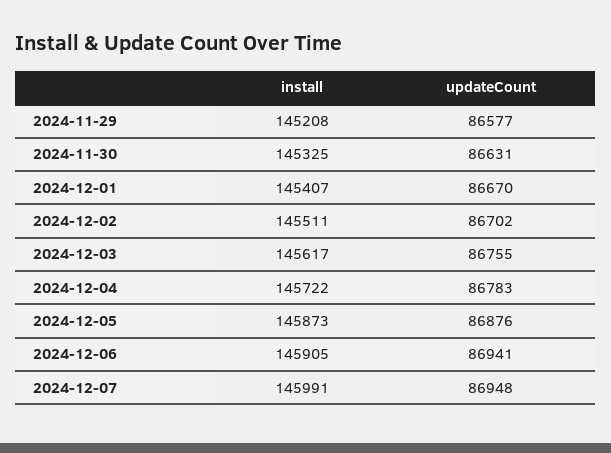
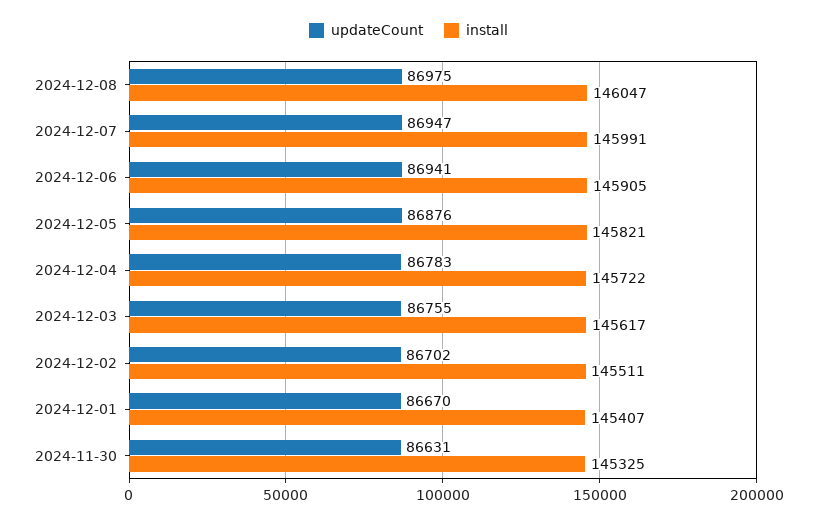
install, 2024-11-29: 145208 -> none
updateCount, 2024-11-29: 86577 -> none
install, 2024-12-05: 145873 -> 145821
updateCount, 2024-12-07: 86948 -> 86947
updateCount, 2024-12-08: none -> 86975
install, 2024-12-08: none -> 146047

